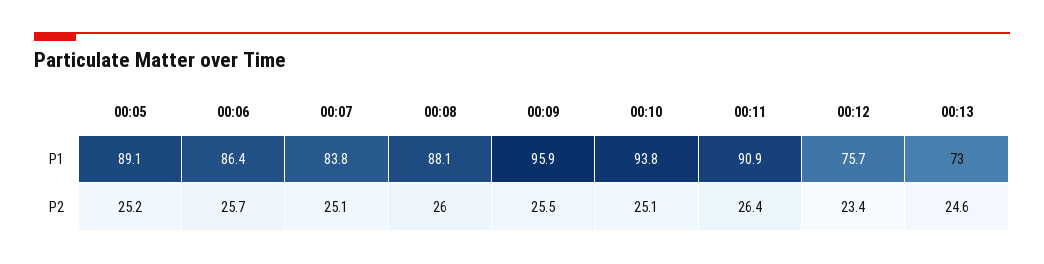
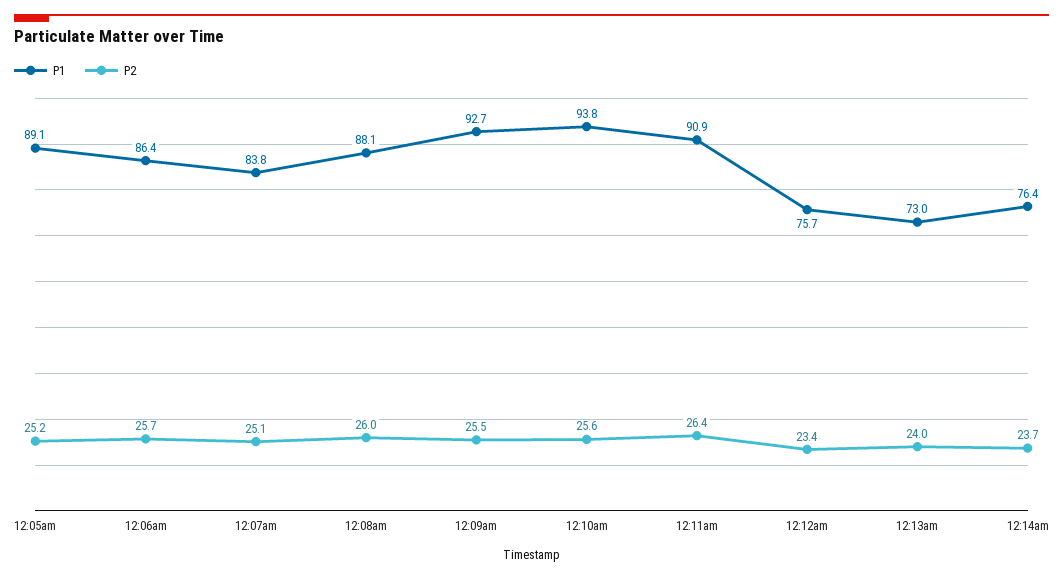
P1, 00:09: 95.9 -> 92.7
P2, 00:10: 25.1 -> 25.6
P2, 00:13: 24.6 -> 24
P1, 12:14am: none -> 76.4
P2, 12:14am: none -> 23.7

